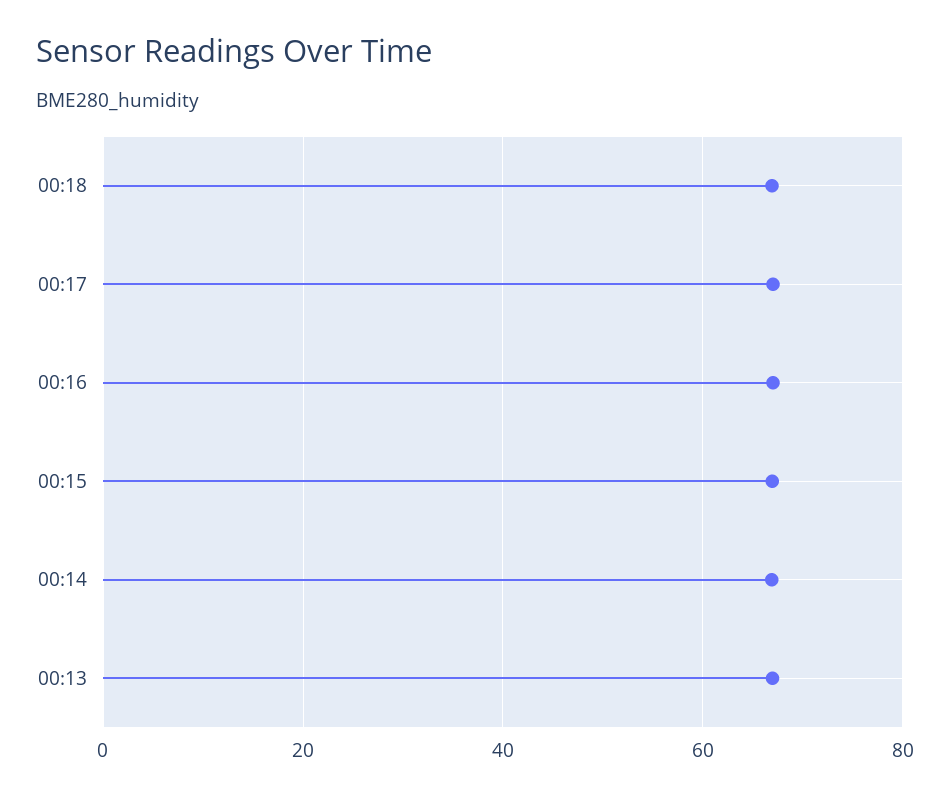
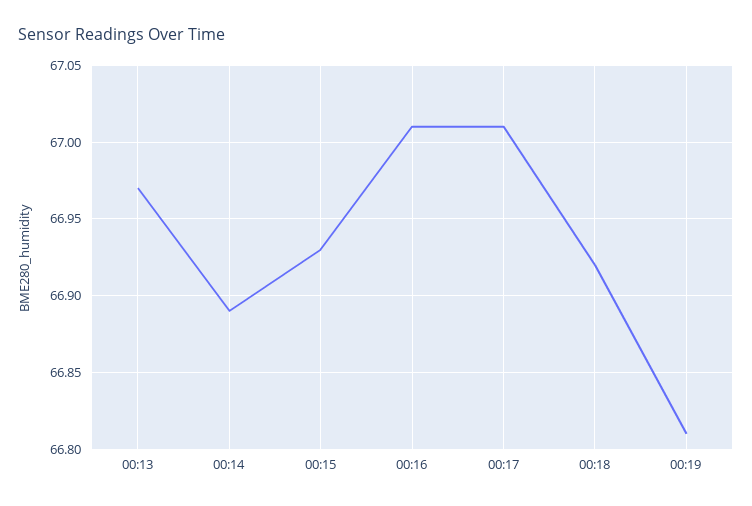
00:19: none -> 66.81

